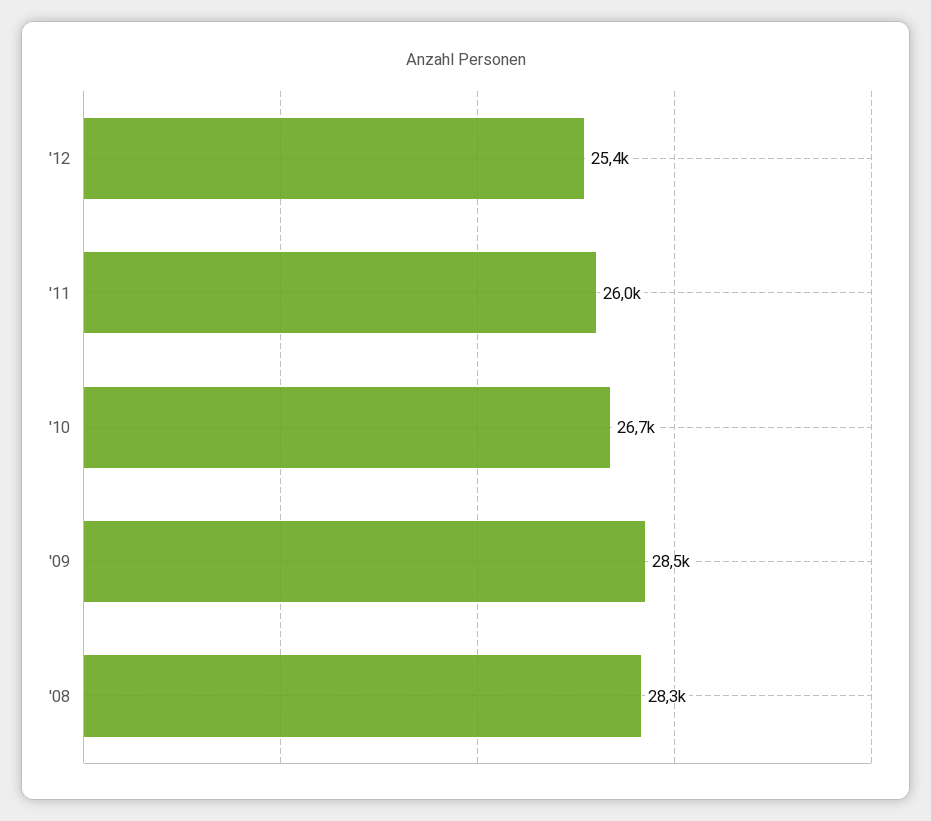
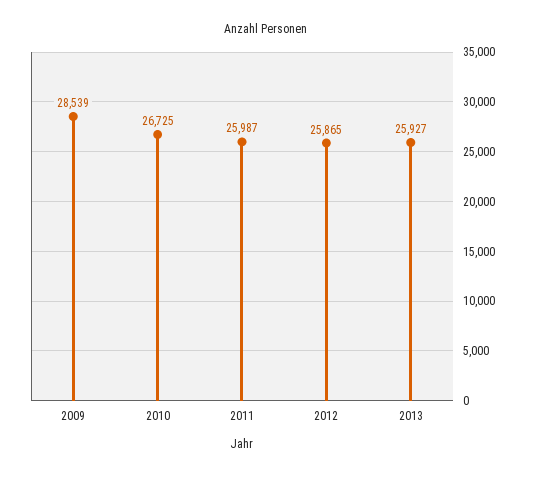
'12: 25400 -> 25865
'08: 28300 -> none
2013: none -> 25927

